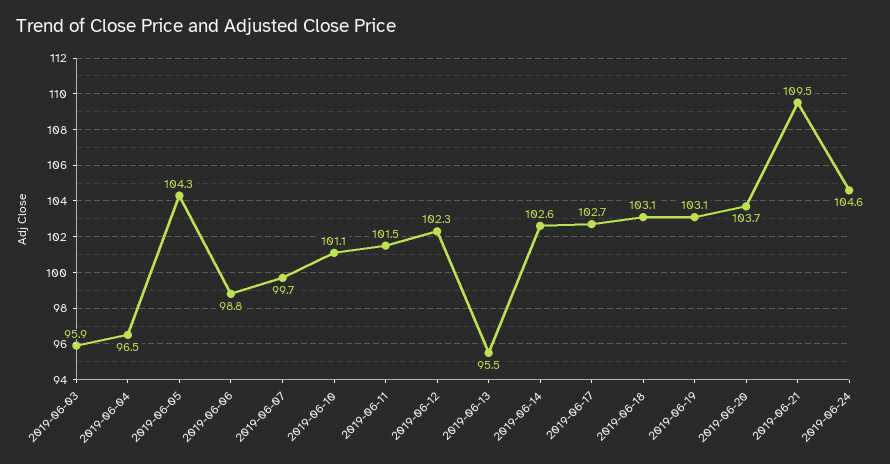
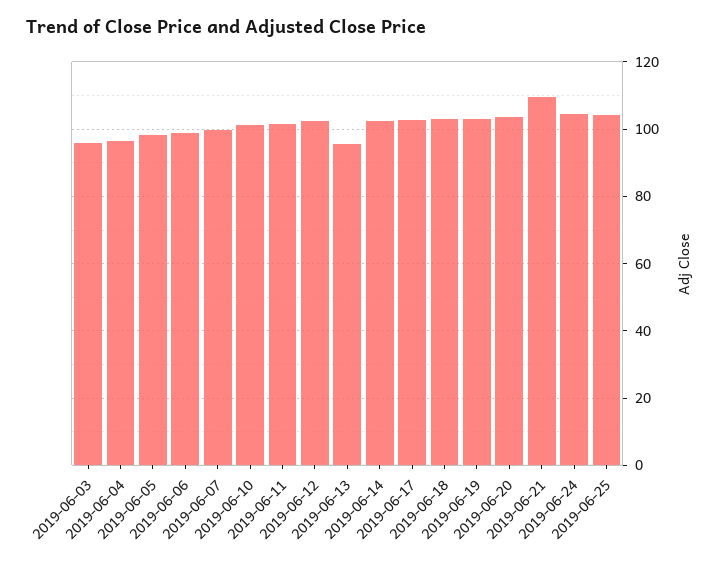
2019-06-05: 104.3 -> 98
2019-06-25: none -> 104

